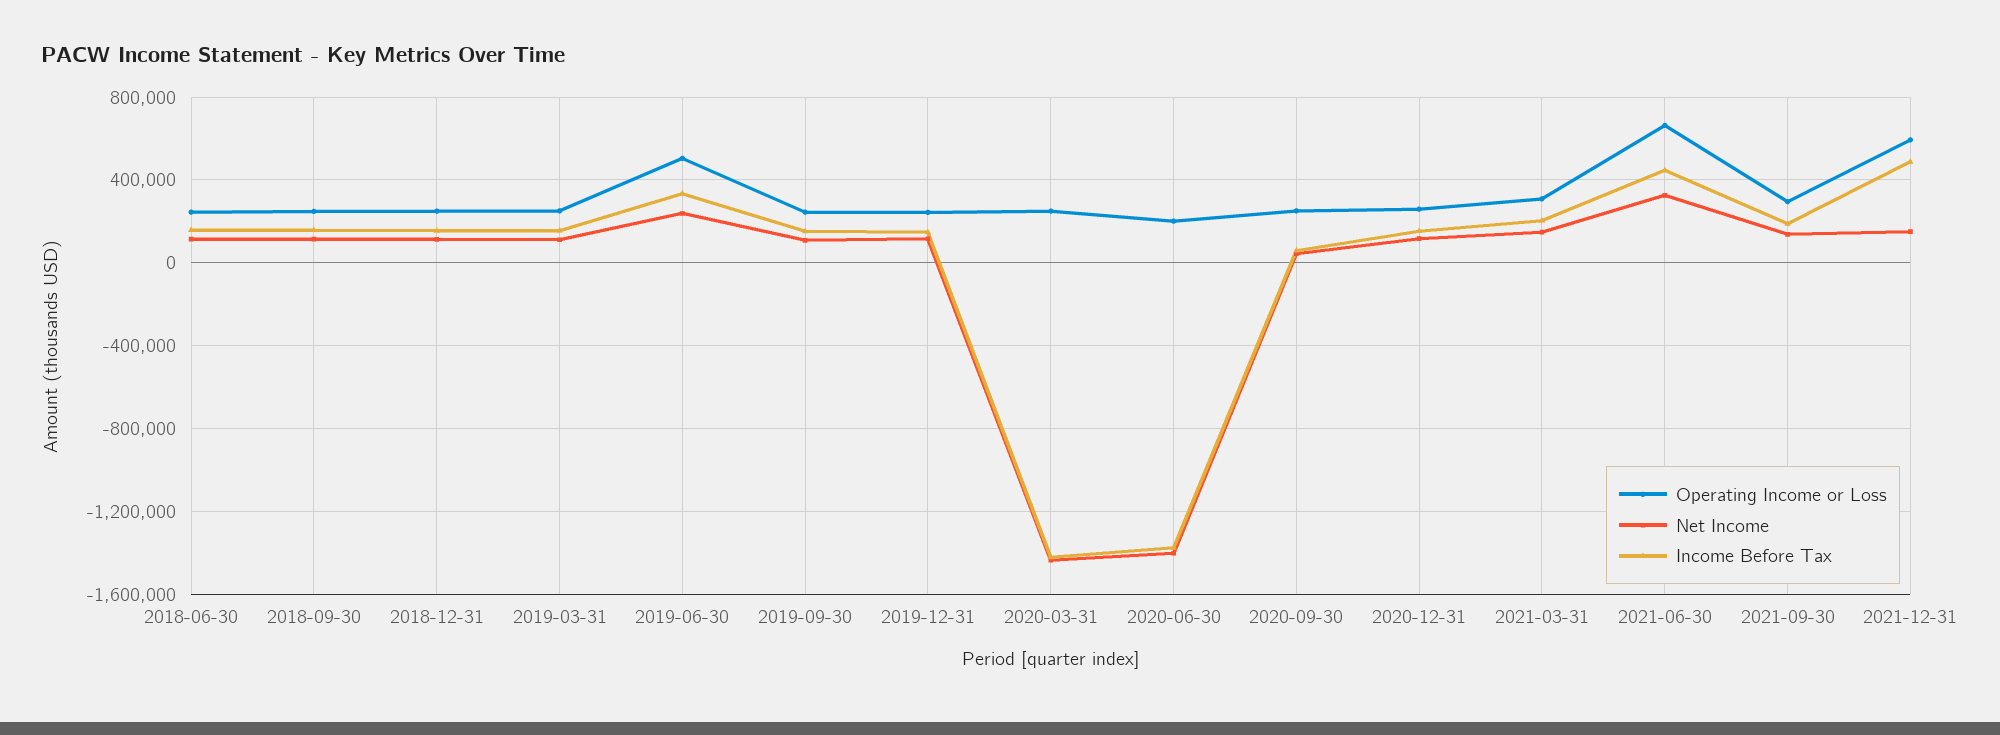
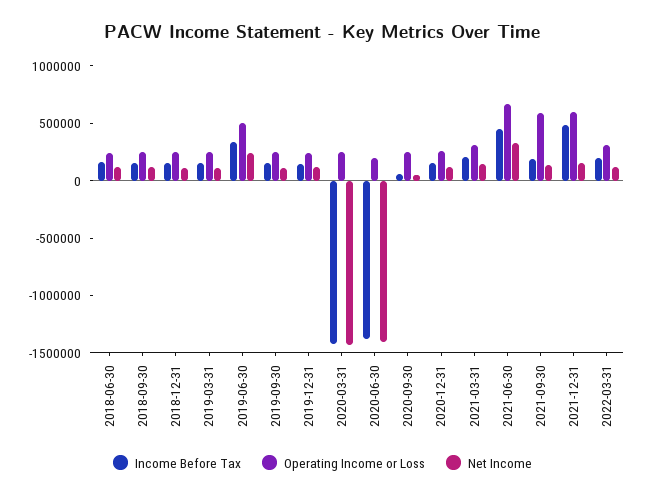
Operating Income or Loss, 2021-09-30: 300000 -> 600000
Income Before Tax, 2022-03-31: none -> 200000
Operating Income or Loss, 2022-03-31: none -> 300000
Net Income, 2022-03-31: none -> 100000

